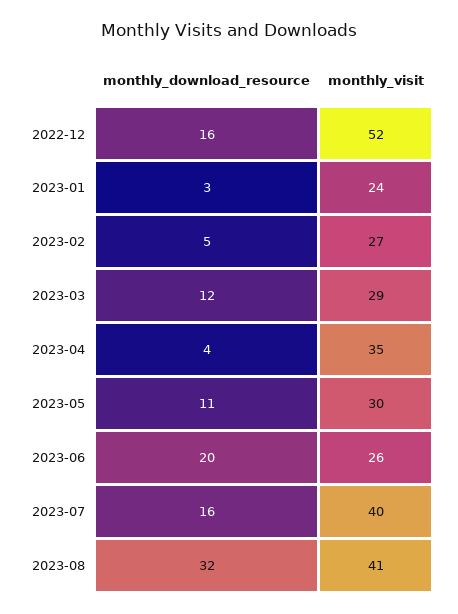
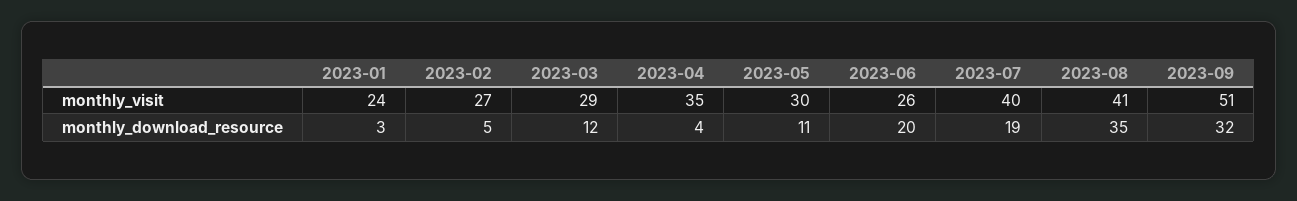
monthly_download_resource, 2022-12: 16 -> none
monthly_visit, 2022-12: 52 -> none
monthly_download_resource, 2023-07: 16 -> 19
monthly_download_resource, 2023-08: 32 -> 35
monthly_visit, 2023-09: none -> 51
monthly_download_resource, 2023-09: none -> 32

